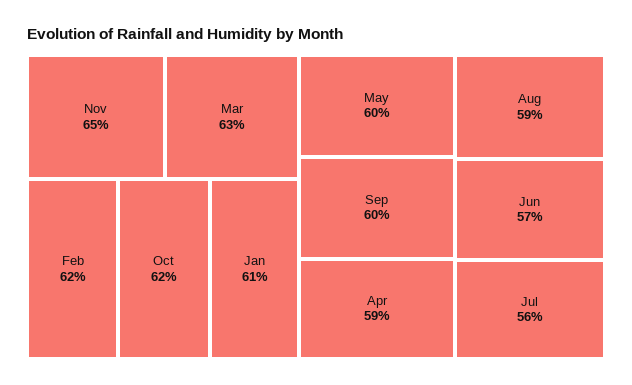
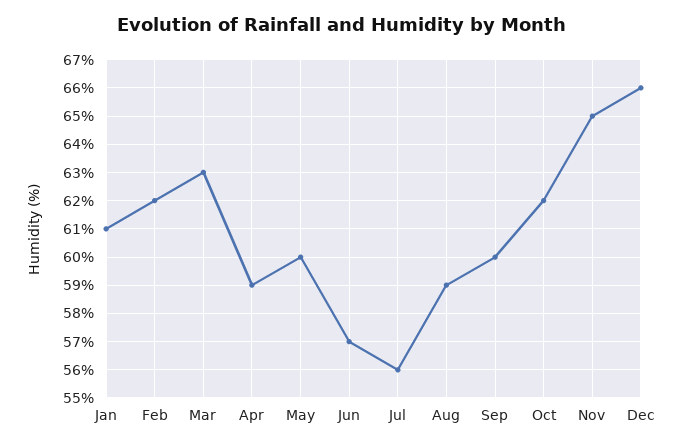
Dec: none -> 66

